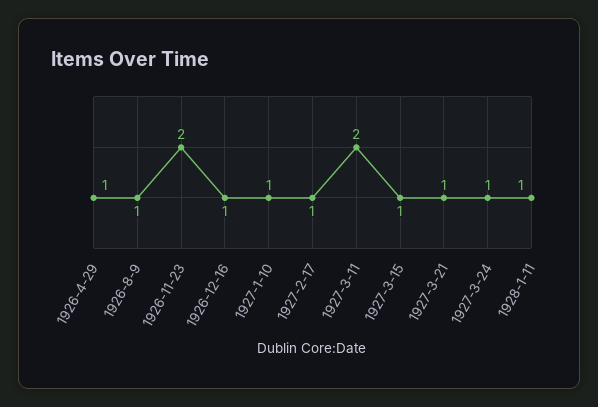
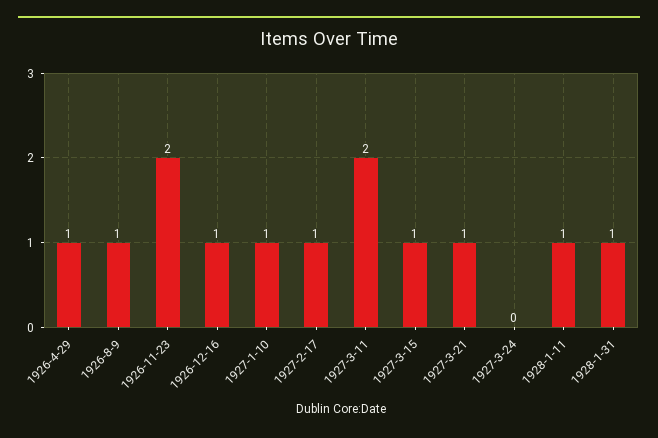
1927-3-24: 1 -> 0
1928-1-31: none -> 1

